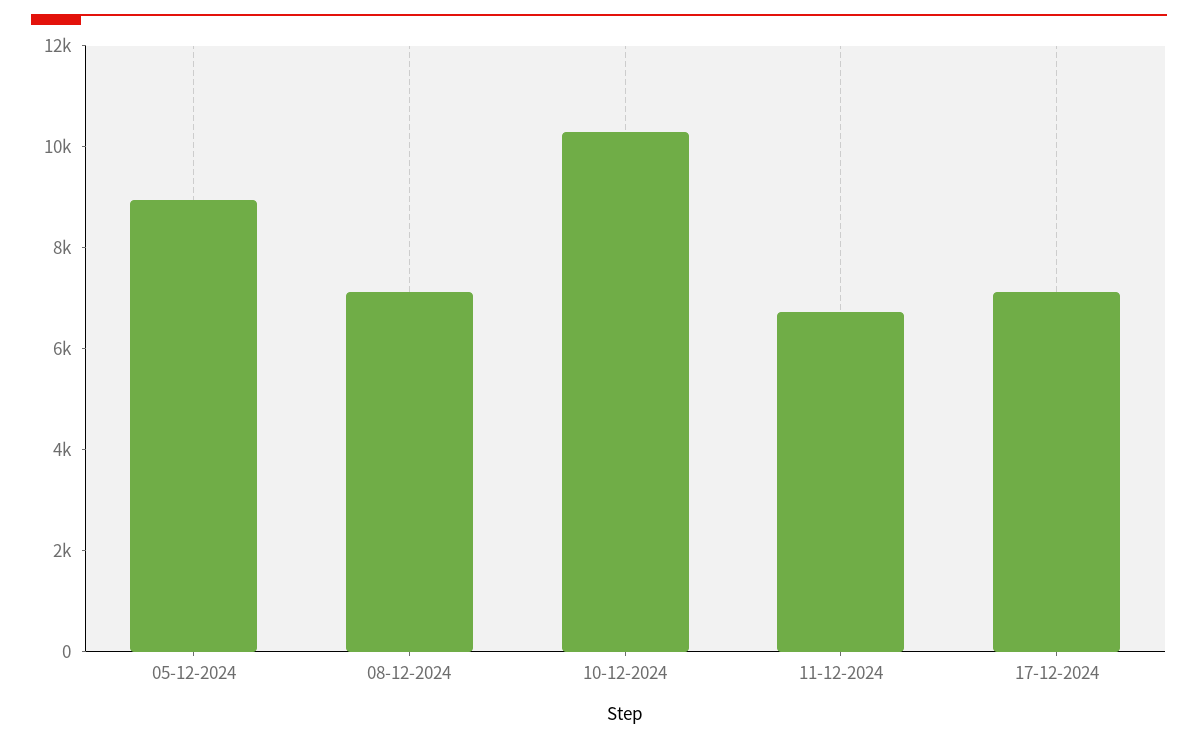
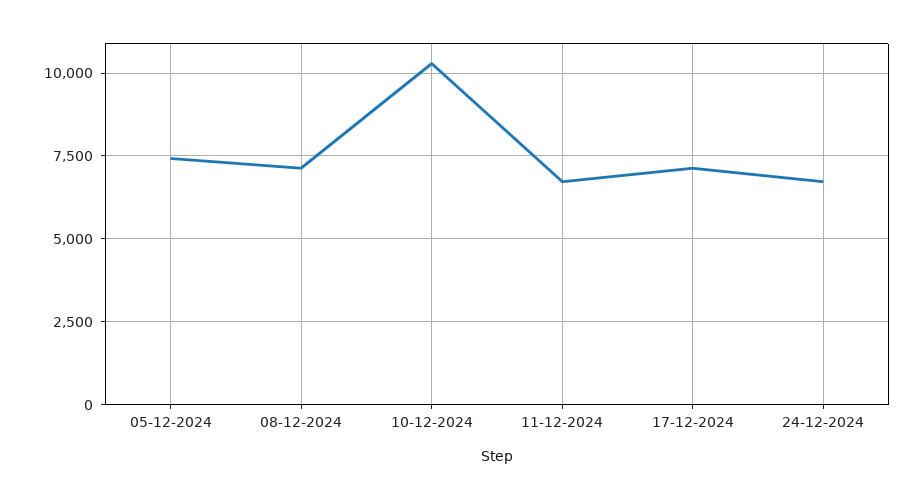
05-12-2024: 9000 -> 7500
24-12-2024: none -> 6750

